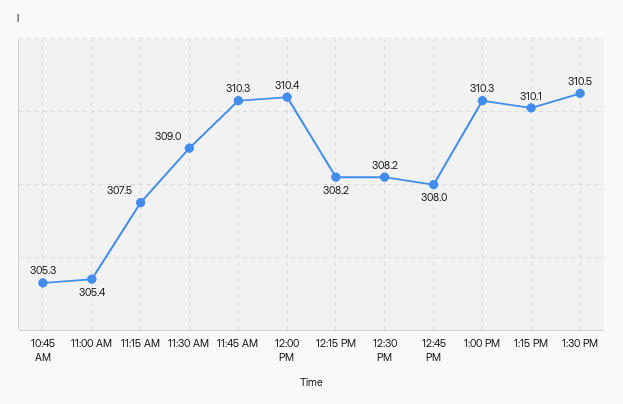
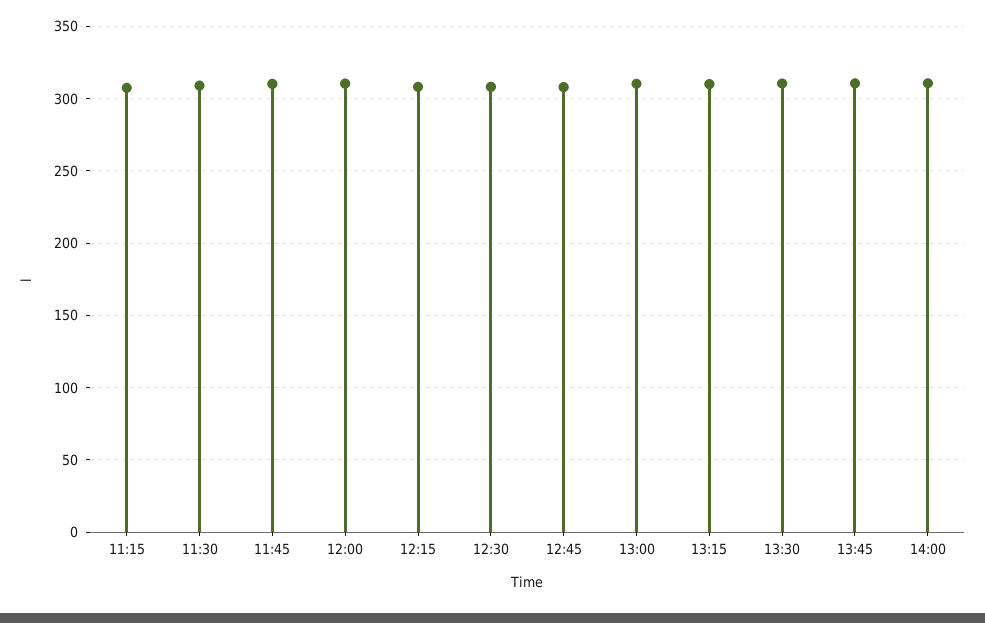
10:45 AM: 305.3 -> none
11:00 AM: 305.4 -> none
13:45: none -> 310
14:00: none -> 310

